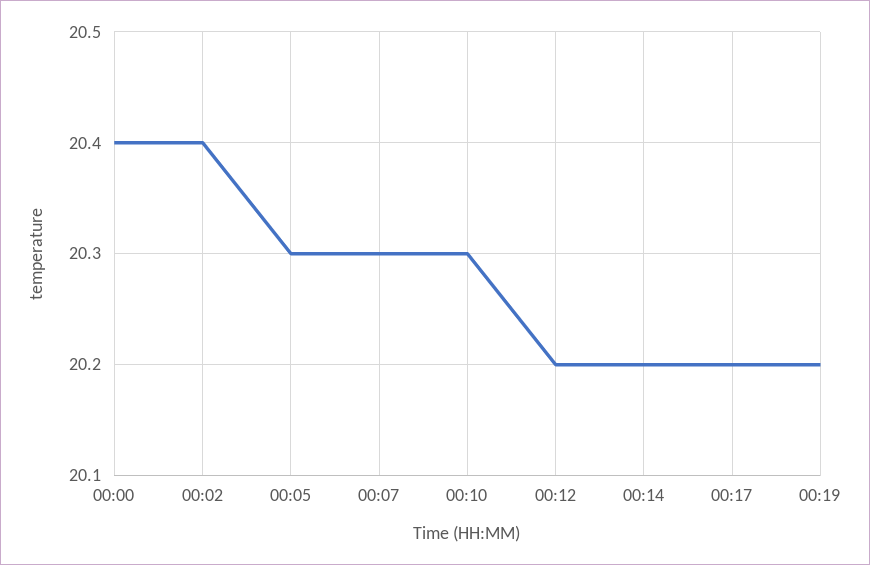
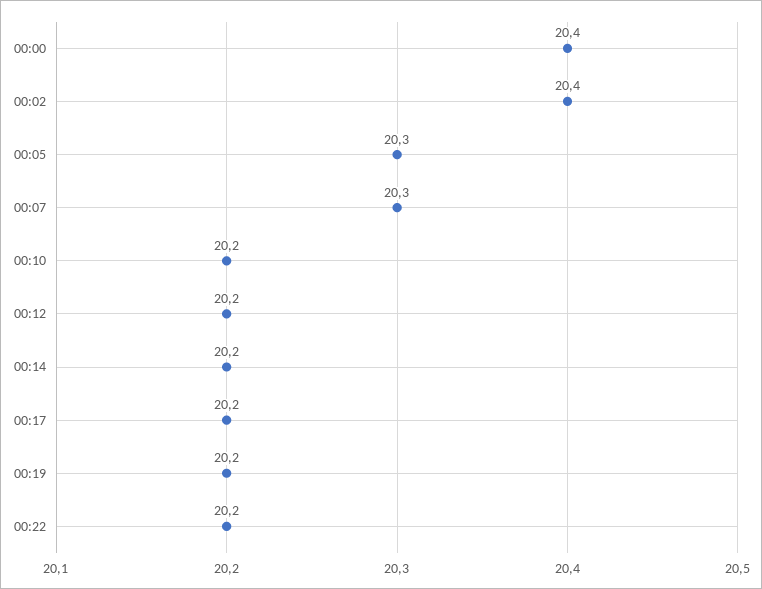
00:10: 20.3 -> 20.2
00:22: none -> 20.2

